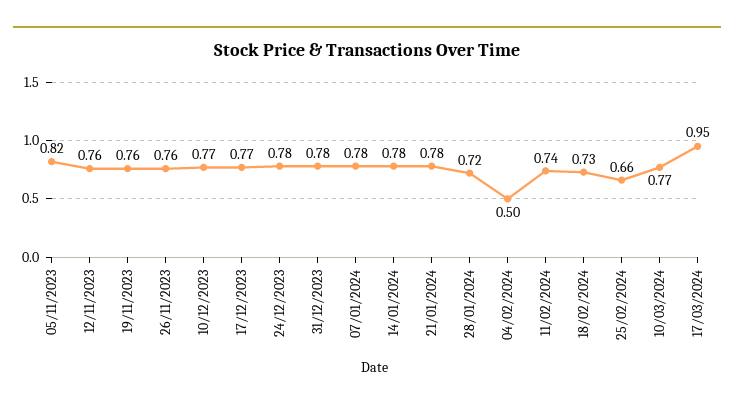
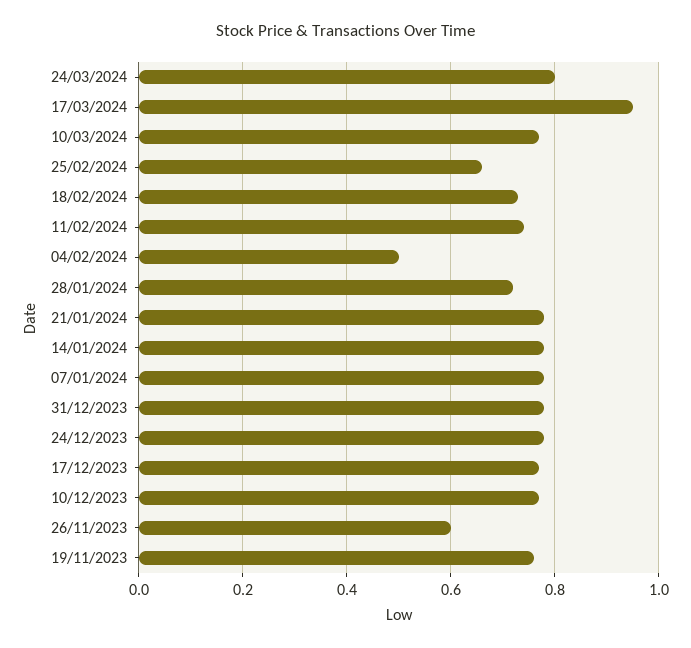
05/11/2023: 0.82 -> none
12/11/2023: 0.76 -> none
26/11/2023: 0.76 -> 0.6
24/03/2024: none -> 0.8

